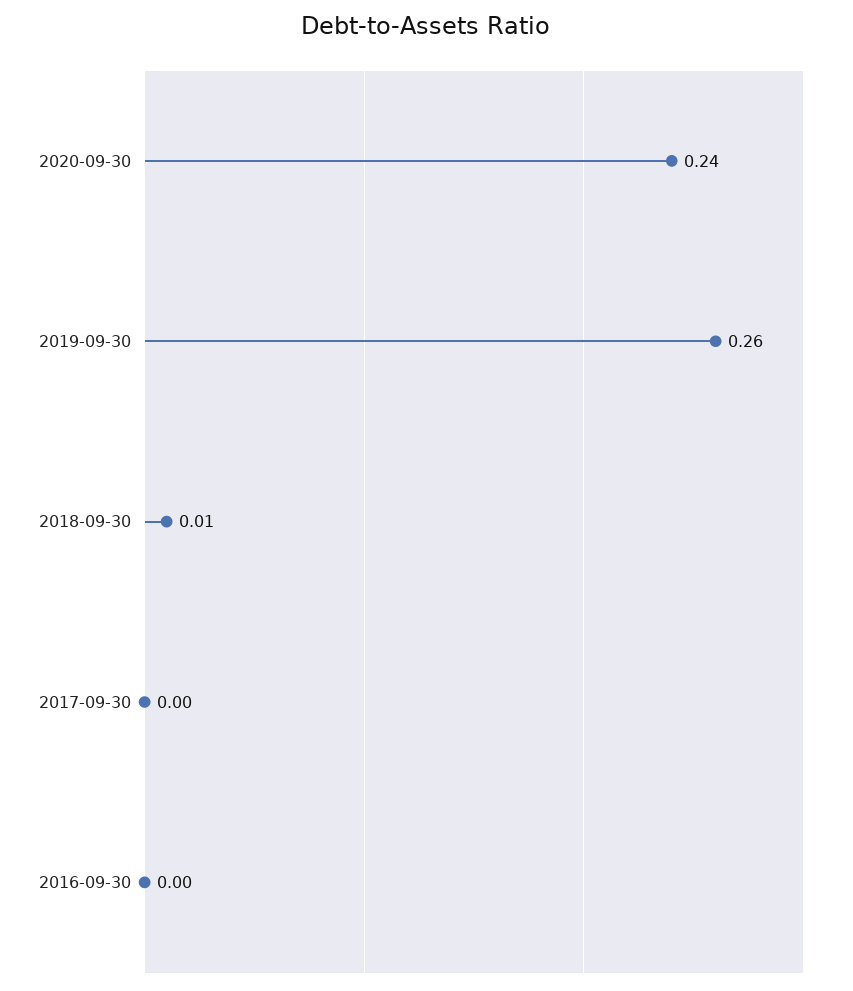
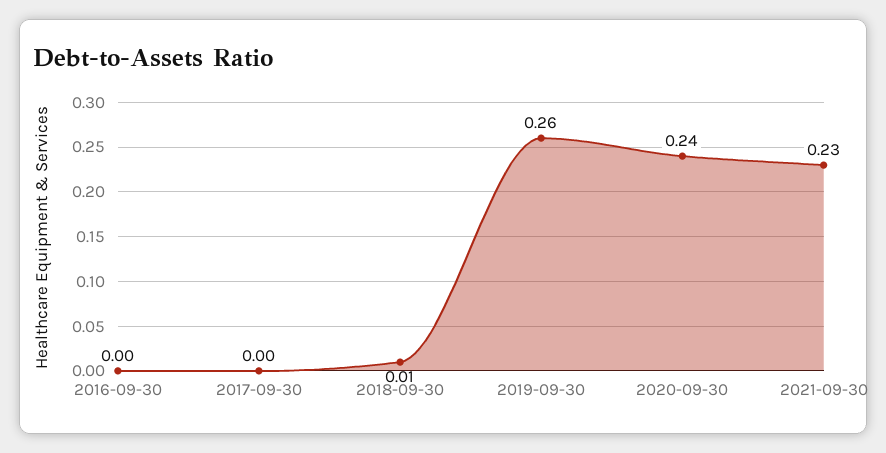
2021-09-30: none -> 0.23

